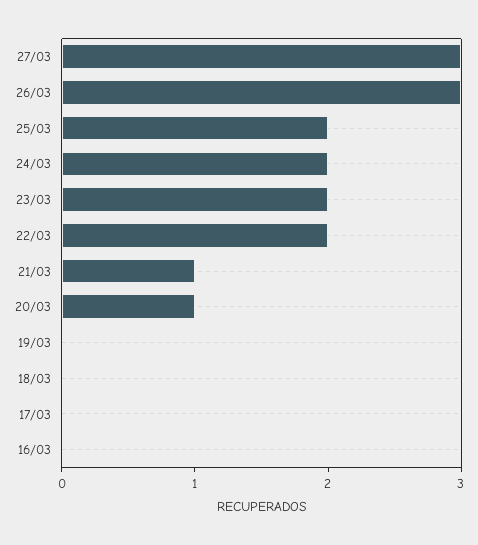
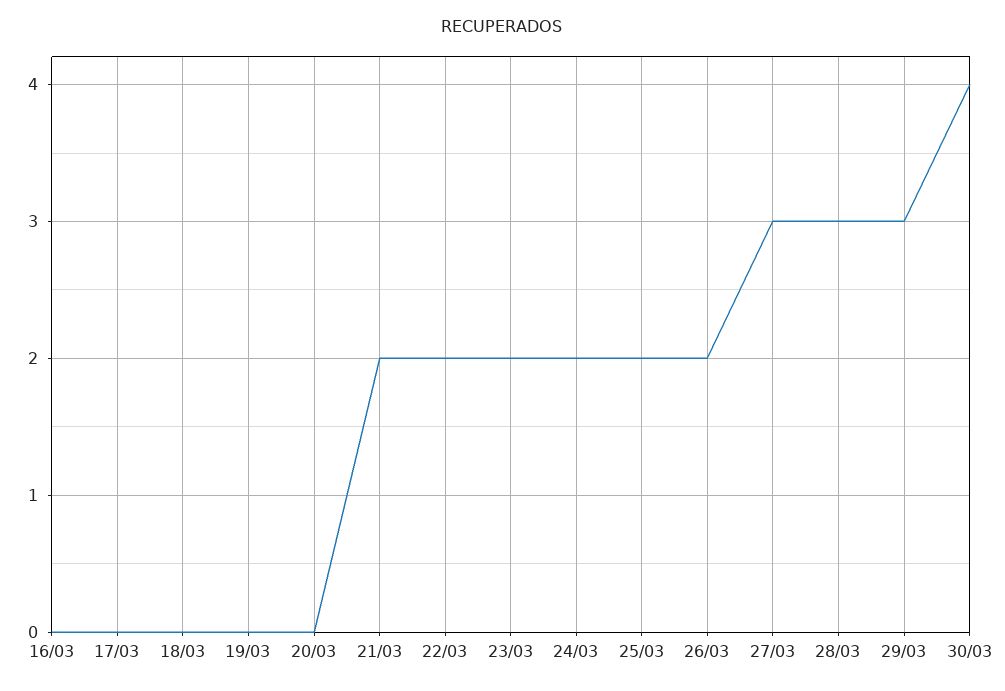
26/03: 3 -> 2
21/03: 1 -> 2
20/03: 1 -> 0
28/03: none -> 3
29/03: none -> 3
30/03: none -> 4

